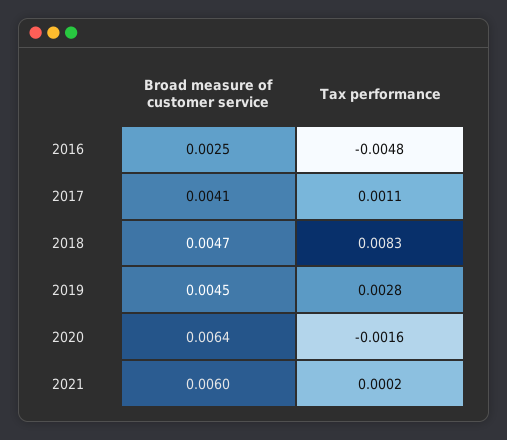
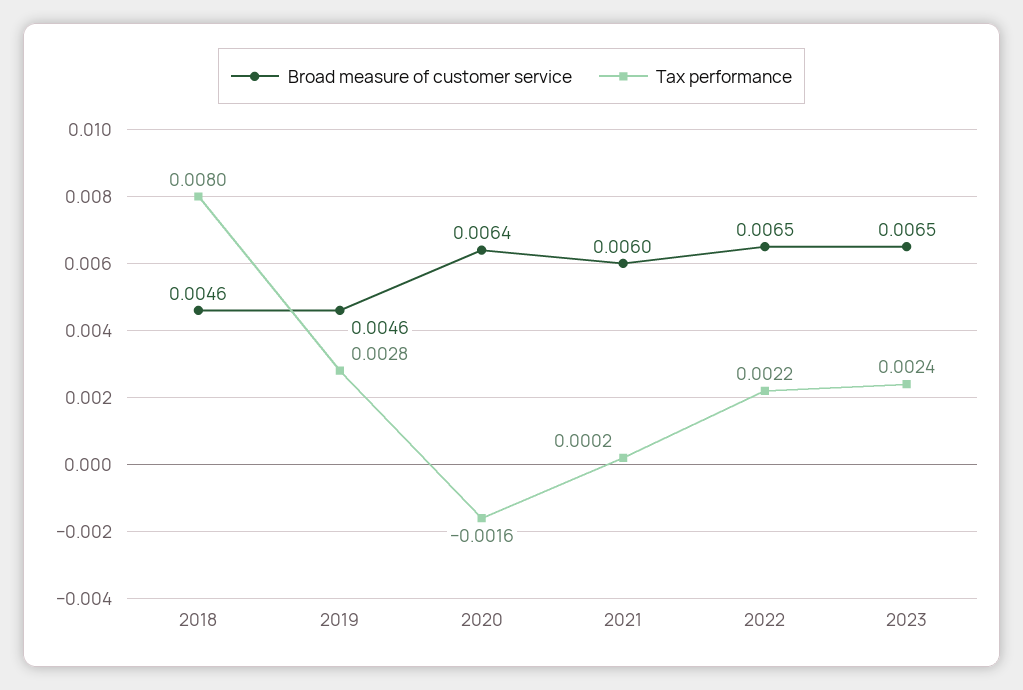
Broad measure of customer service, 2016: 0.0025 -> none
Tax performance, 2016: -0.0048 -> none
Broad measure of customer service, 2017: 0.0041 -> none
Tax performance, 2017: 0.0011 -> none
Broad measure of customer service, 2018: 0.0047 -> 0.0046
Tax performance, 2018: 0.0083 -> 0.008
Broad measure of customer service, 2019: 0.0045 -> 0.0046
Broad measure of customer service, 2022: none -> 0.0065
Tax performance, 2022: none -> 0.0022
Broad measure of customer service, 2023: none -> 0.0065
Tax performance, 2023: none -> 0.0024

